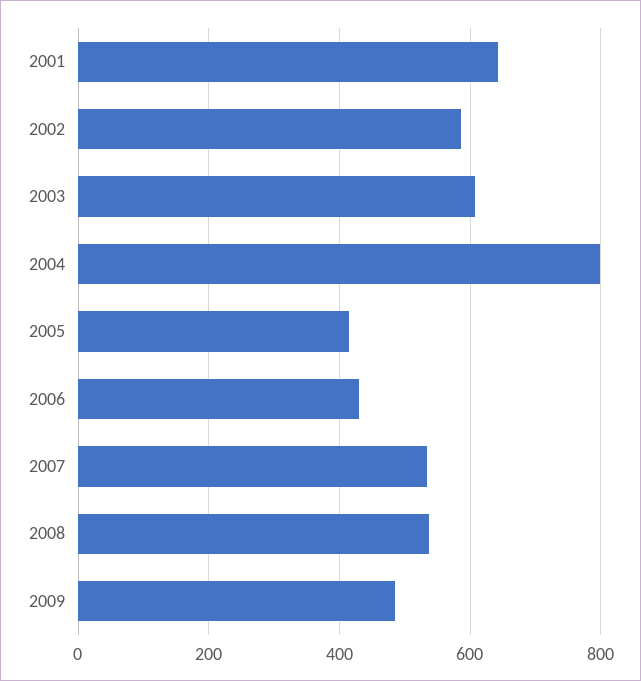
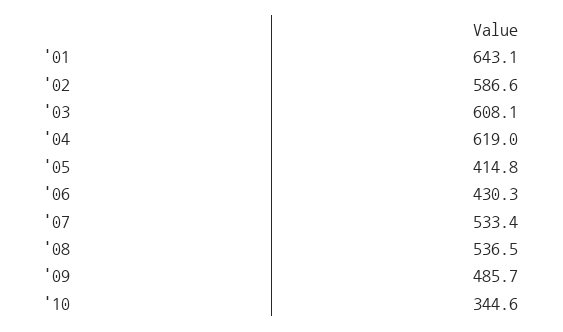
2004: 800 -> 619
'10: none -> 344.6

